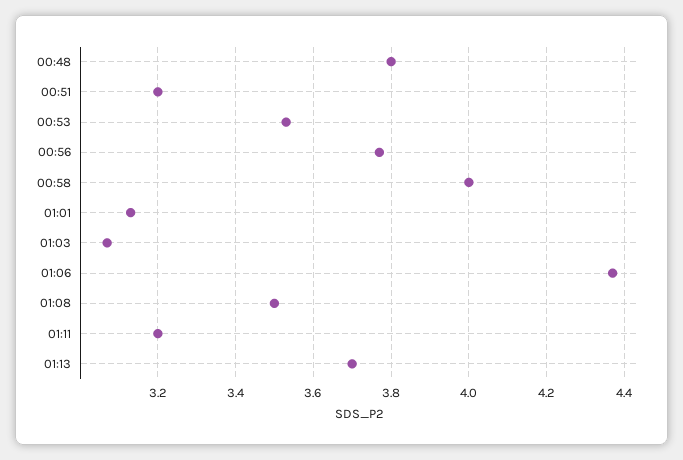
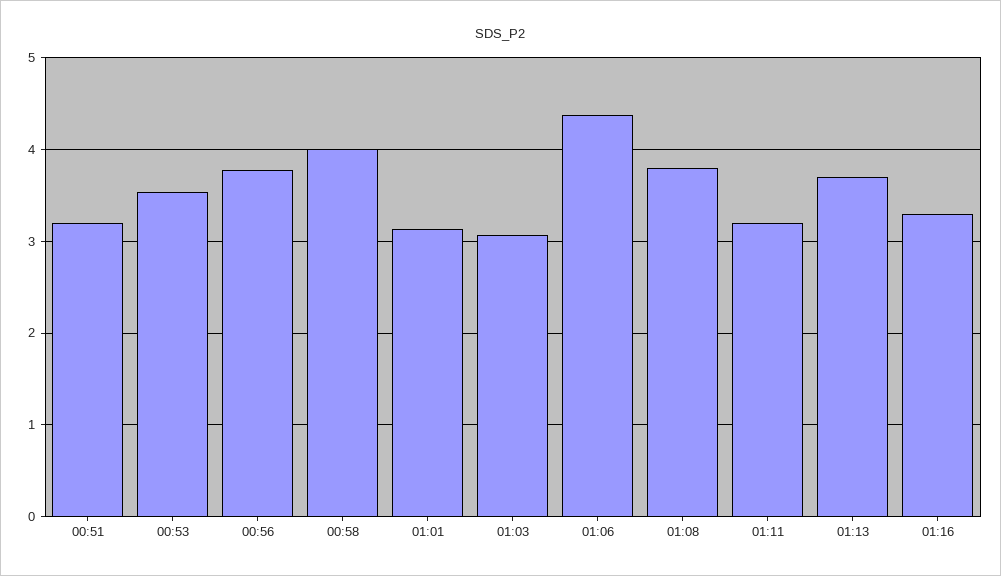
00:48: 3.8 -> none
01:08: 3.5 -> 3.8
01:16: none -> 3.3

